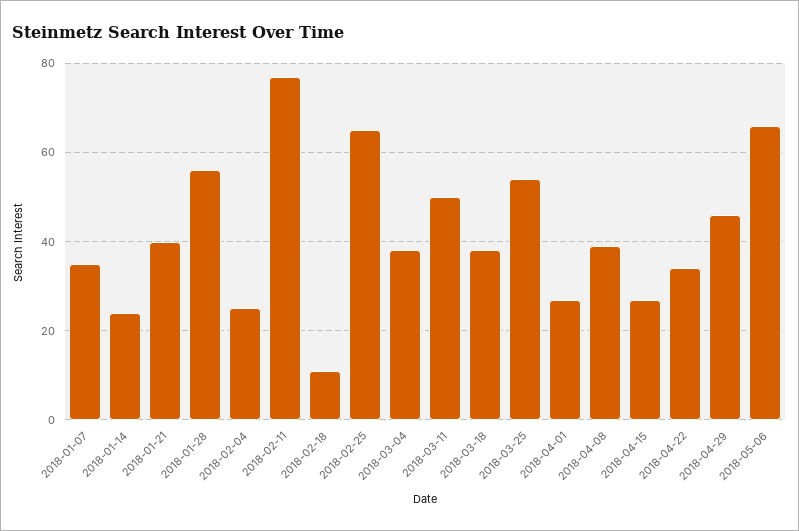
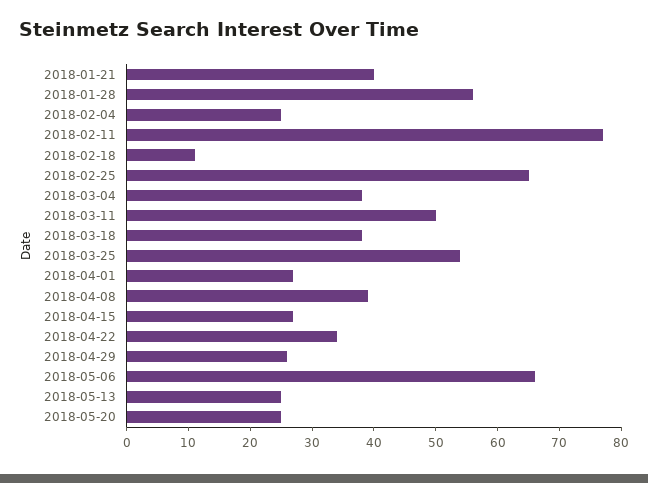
2018-01-07: 35 -> none
2018-01-14: 25 -> none
2018-04-29: 45 -> 25
2018-05-13: none -> 25
2018-05-20: none -> 25

